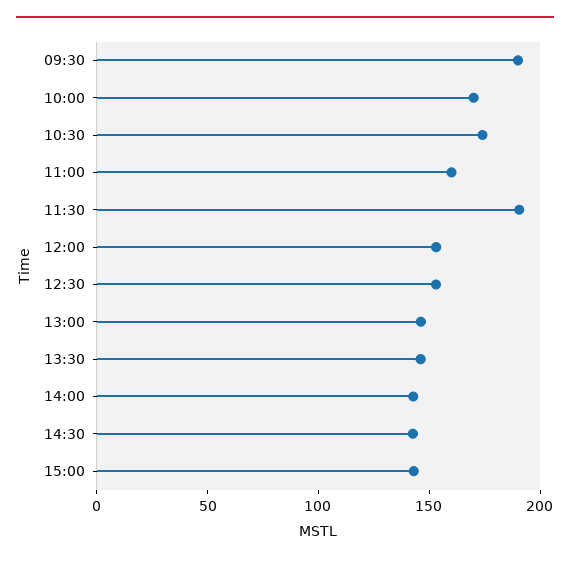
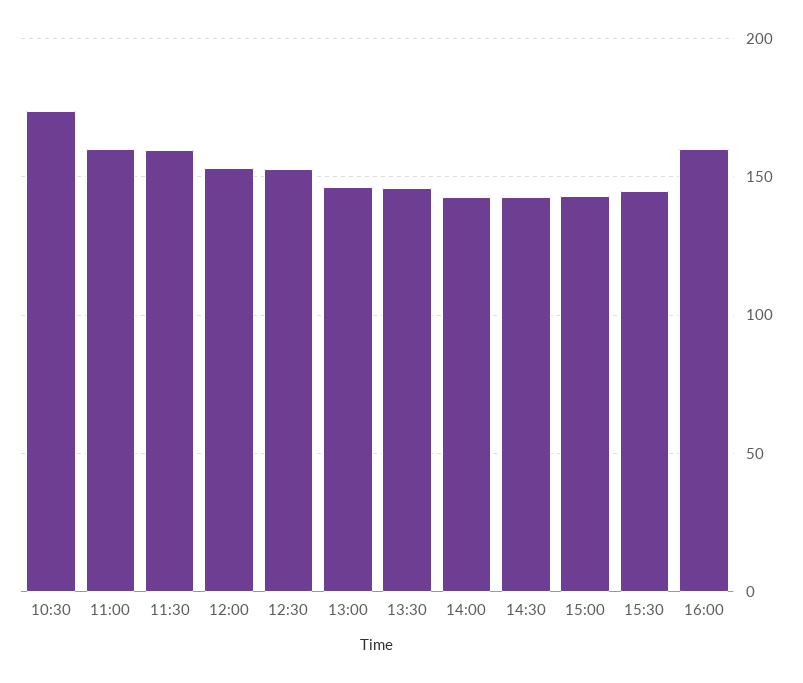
09:30: 190 -> none
10:00: 170 -> none
11:30: 190 -> 160
15:30: none -> 145
16:00: none -> 160

